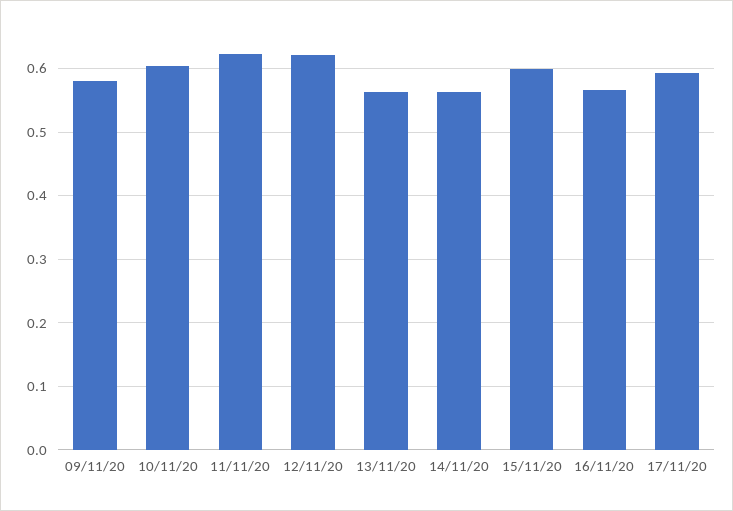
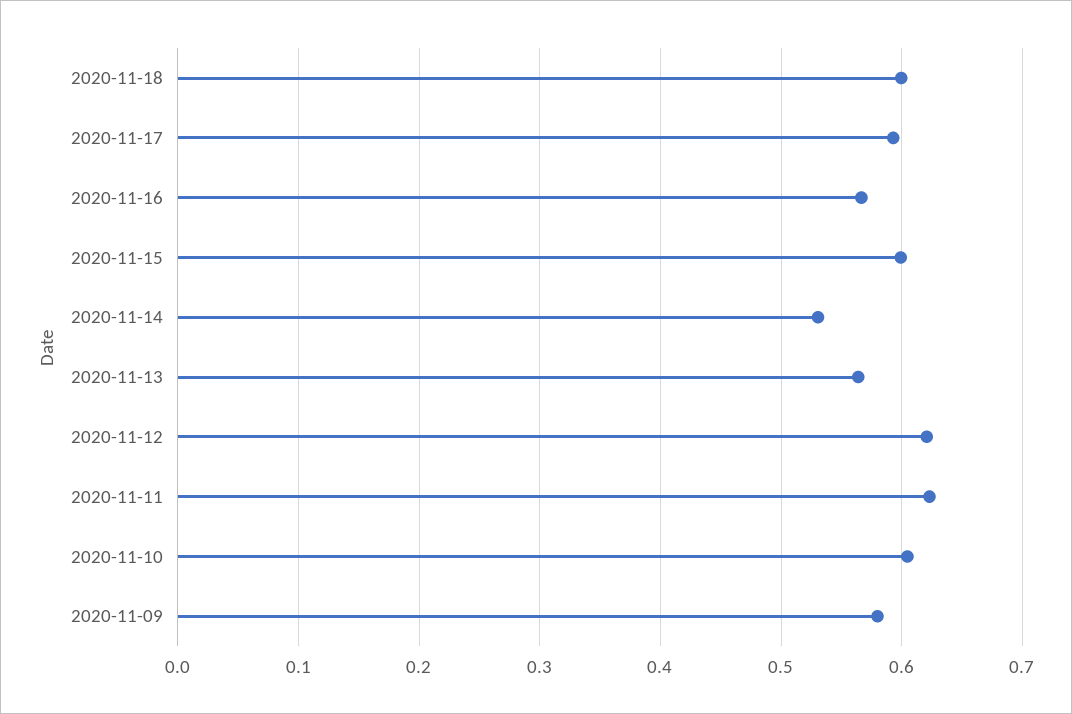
14/11/20: 0.56 -> 0.53
2020-11-18: none -> 0.6

